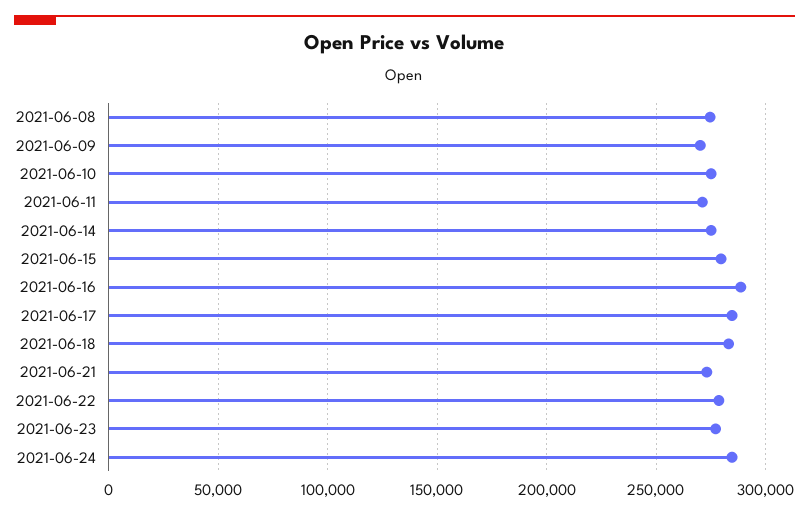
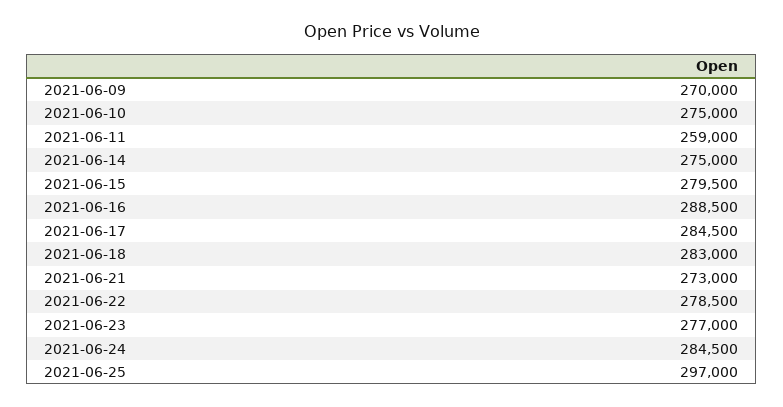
2021-06-08: 275000 -> none
2021-06-11: 270000 -> 259000
2021-06-25: none -> 297000

